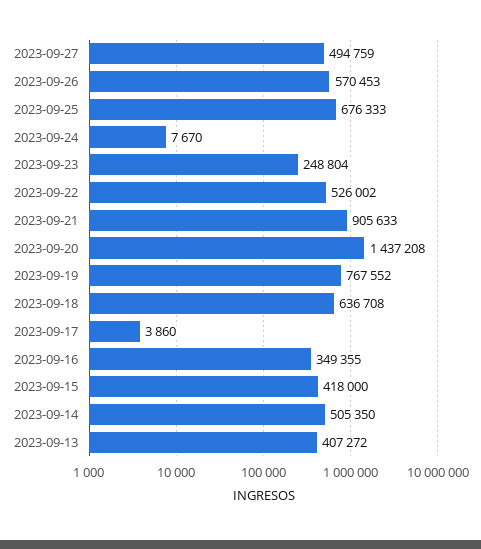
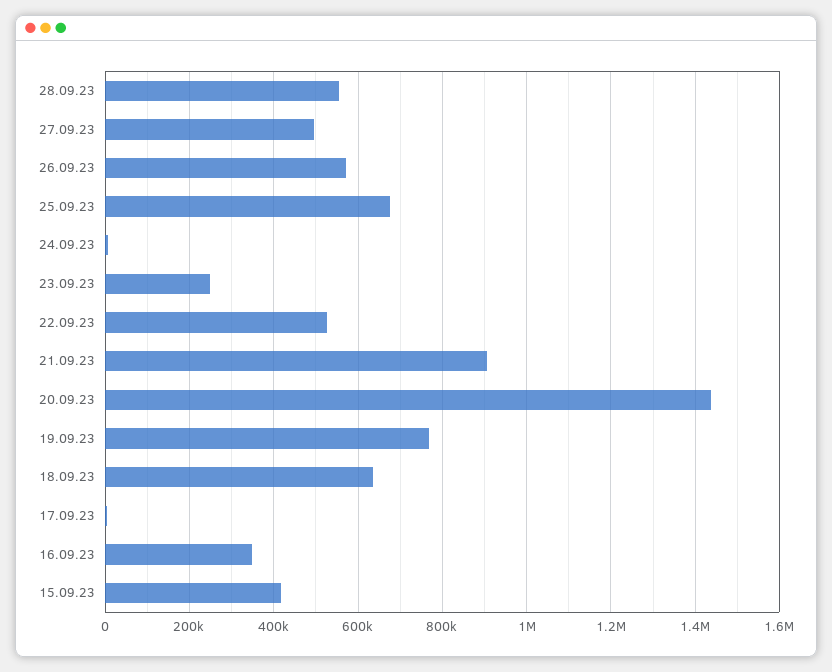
2023-09-14: 505350 -> none
2023-09-13: 407272 -> none
28.09.23: none -> 560000

